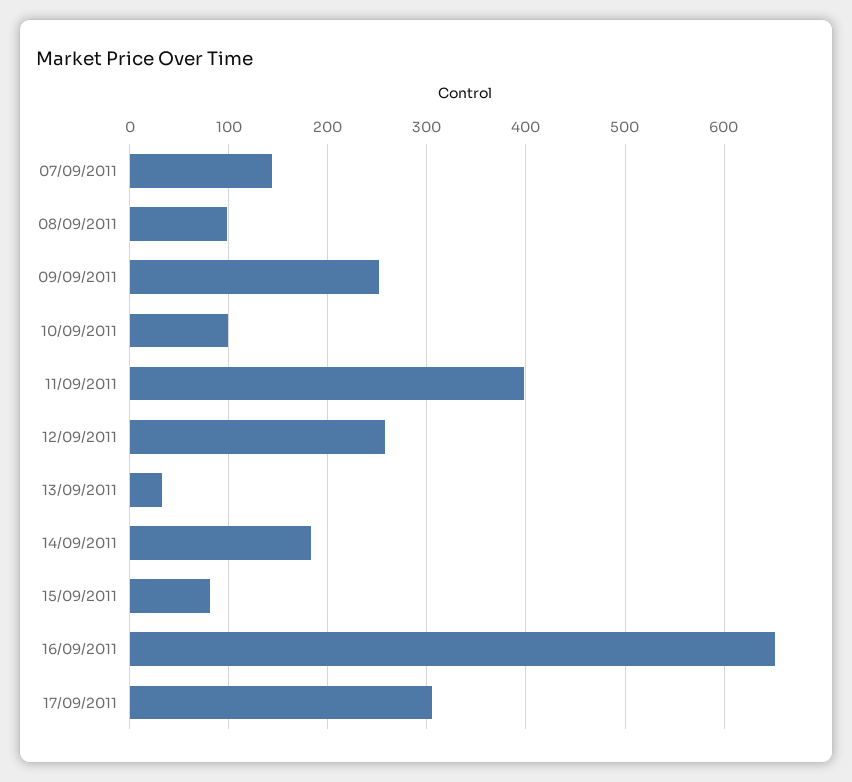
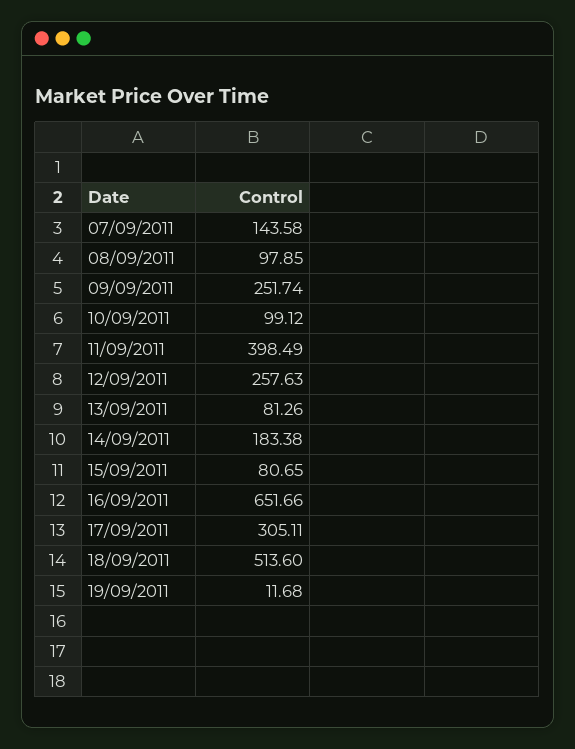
13/09/2011: 30 -> 81.26
18/09/2011: none -> 513.6
19/09/2011: none -> 11.68

